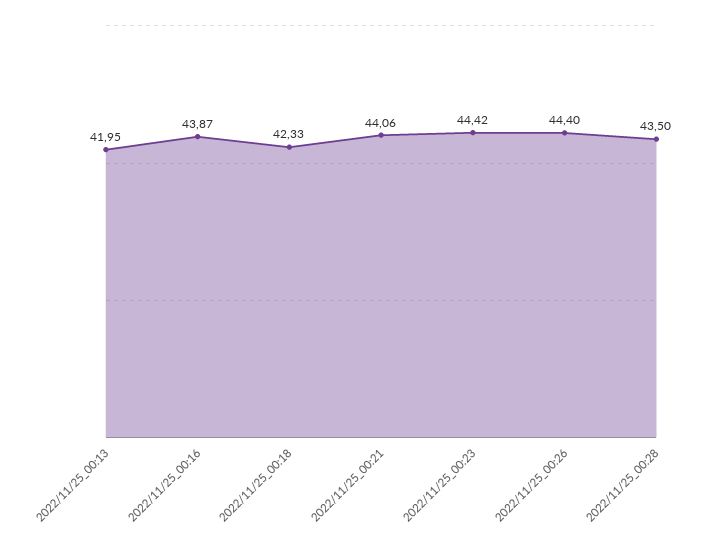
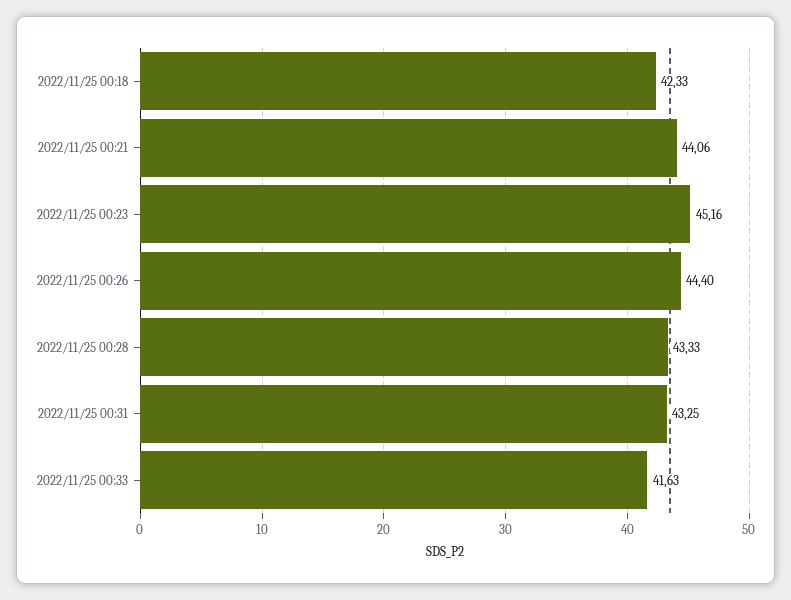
2022/11/25_00:13: 41.95 -> none
2022/11/25_00:16: 43.87 -> none
2022/11/25_00:23: 44.42 -> 45.16
2022/11/25_00:28: 43.5 -> 43.33
2022/11/25 00:31: none -> 43.25
2022/11/25 00:33: none -> 41.63

